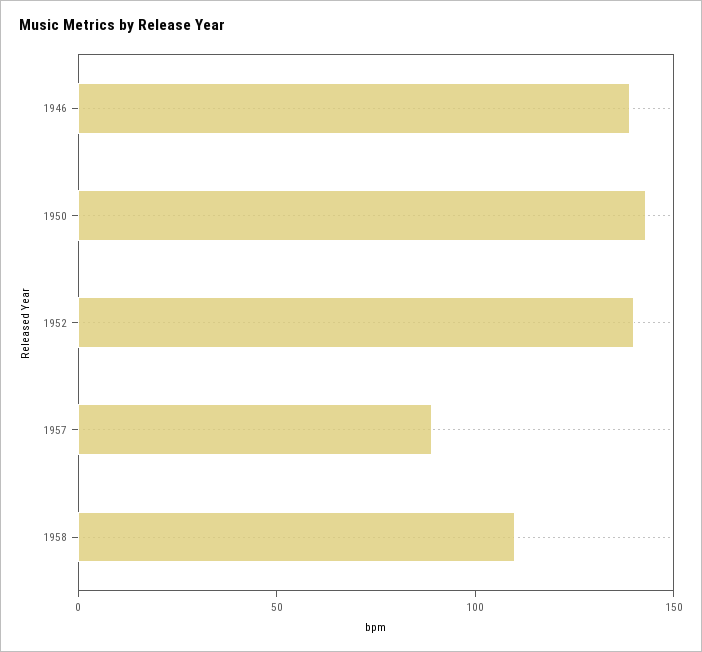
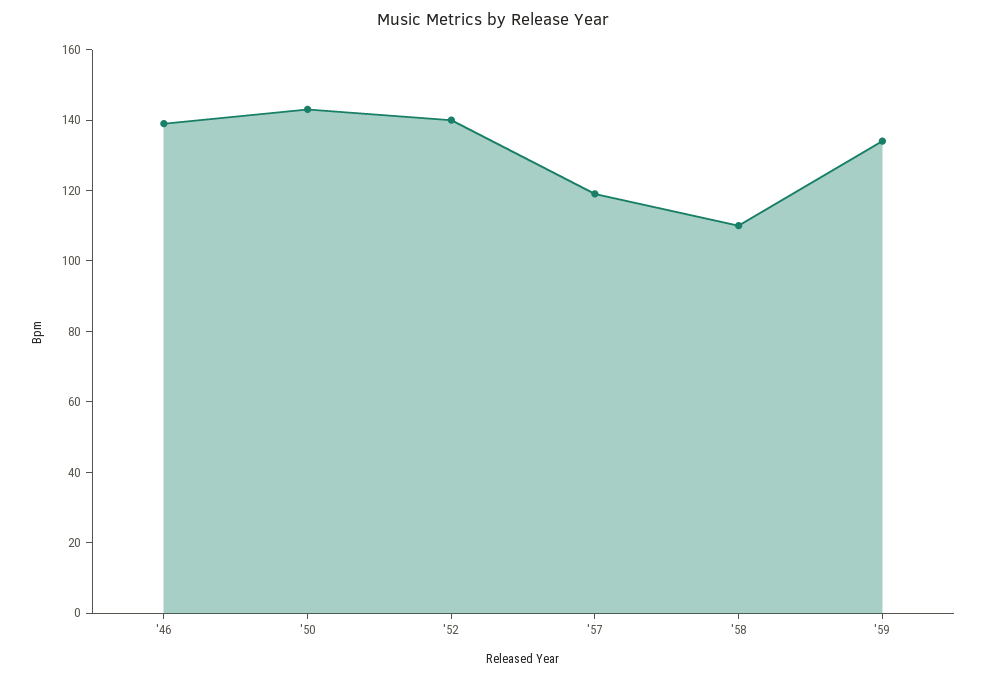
1957: 90 -> 120
'59: none -> 135

